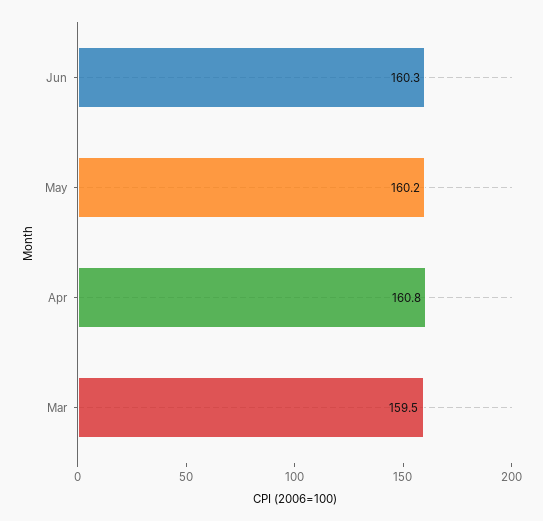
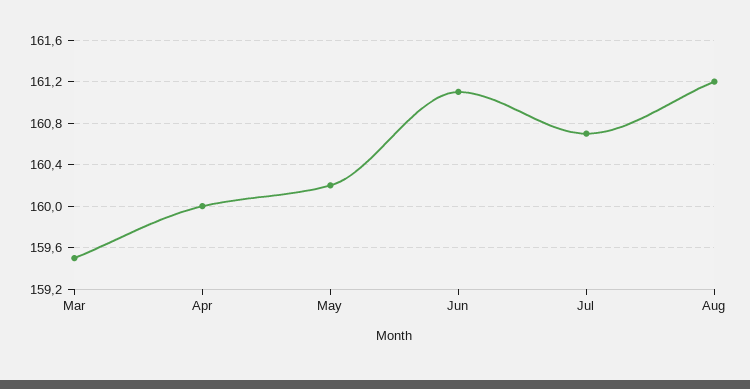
Jun: 160.3 -> 161.1
Apr: 160.8 -> 160
Jul: none -> 160.7
Aug: none -> 161.2

